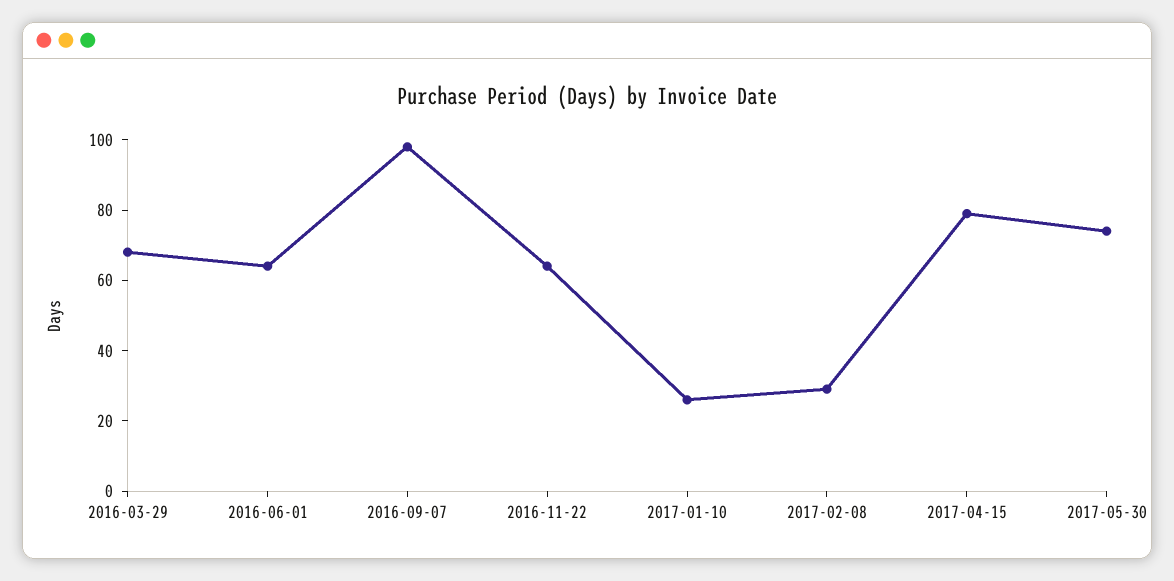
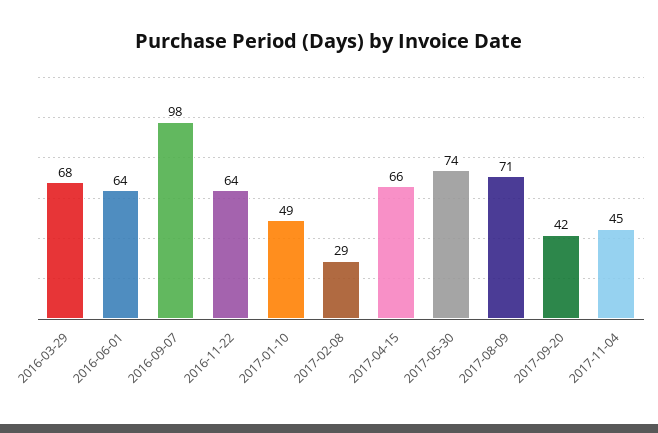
2017-01-10: 25 -> 49
2017-04-15: 80 -> 66
2017-08-09: none -> 71
2017-09-20: none -> 42
2017-11-04: none -> 45

